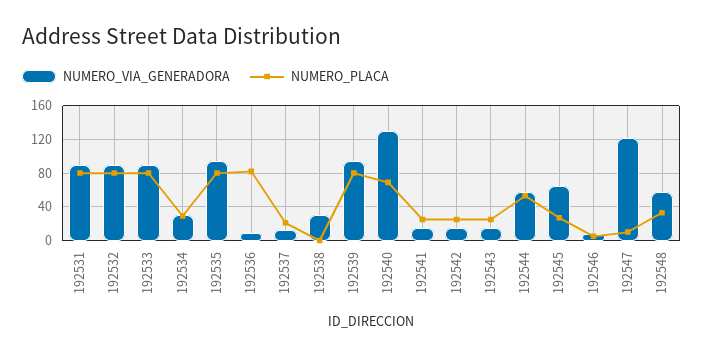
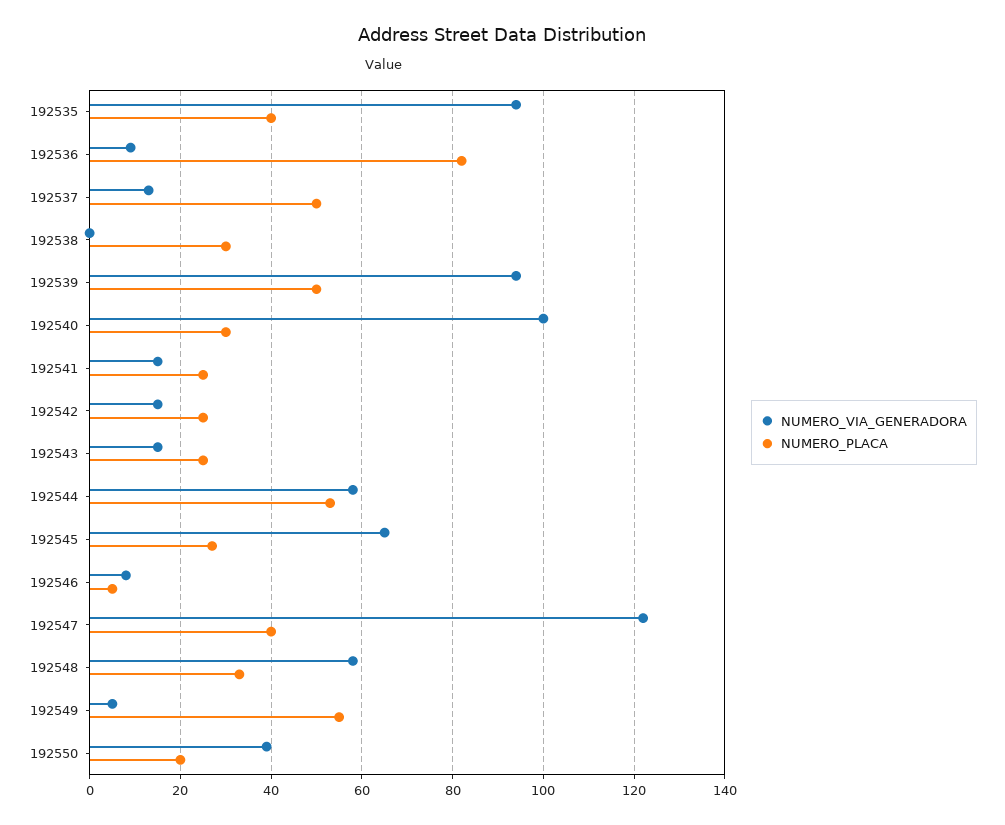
NUMERO_VIA_GENERADORA, 192531: 90 -> none
NUMERO_PLACA, 192531: 80 -> none
NUMERO_VIA_GENERADORA, 192532: 90 -> none
NUMERO_PLACA, 192532: 80 -> none
NUMERO_VIA_GENERADORA, 192533: 90 -> none
NUMERO_PLACA, 192533: 80 -> none
NUMERO_VIA_GENERADORA, 192534: 30 -> none
NUMERO_PLACA, 192534: 30 -> none
NUMERO_PLACA, 192535: 80 -> 40
NUMERO_PLACA, 192537: 20 -> 50
NUMERO_VIA_GENERADORA, 192538: 30 -> 0
NUMERO_PLACA, 192538: 0 -> 30
NUMERO_PLACA, 192539: 80 -> 50
NUMERO_VIA_GENERADORA, 192540: 130 -> 100
NUMERO_PLACA, 192540: 70 -> 30
NUMERO_PLACA, 192547: 10 -> 40
NUMERO_VIA_GENERADORA, 192549: none -> 5
NUMERO_PLACA, 192549: none -> 55
NUMERO_VIA_GENERADORA, 192550: none -> 40
NUMERO_PLACA, 192550: none -> 20

